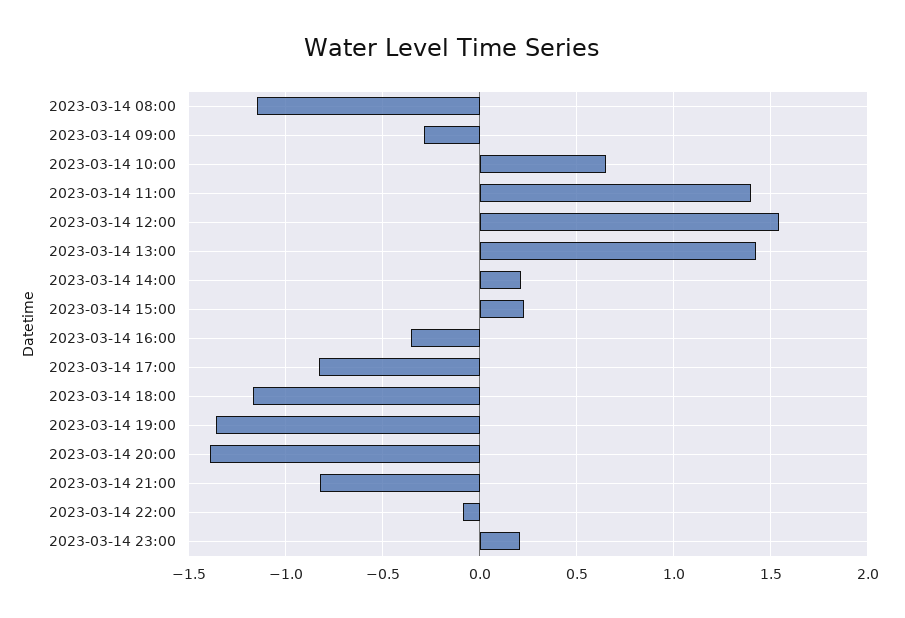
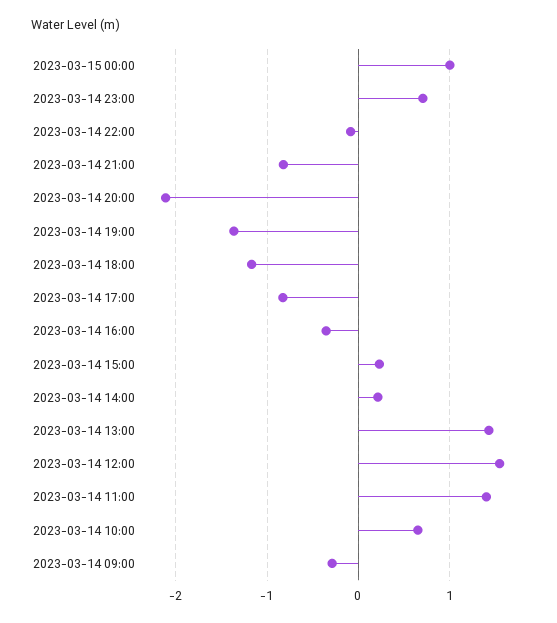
2023-03-14 08:00: -1.15 -> none
2023-03-14 20:00: -1.4 -> -2.1
2023-03-14 23:00: 0.2 -> 0.7
2023-03-15 00:00: none -> 1

